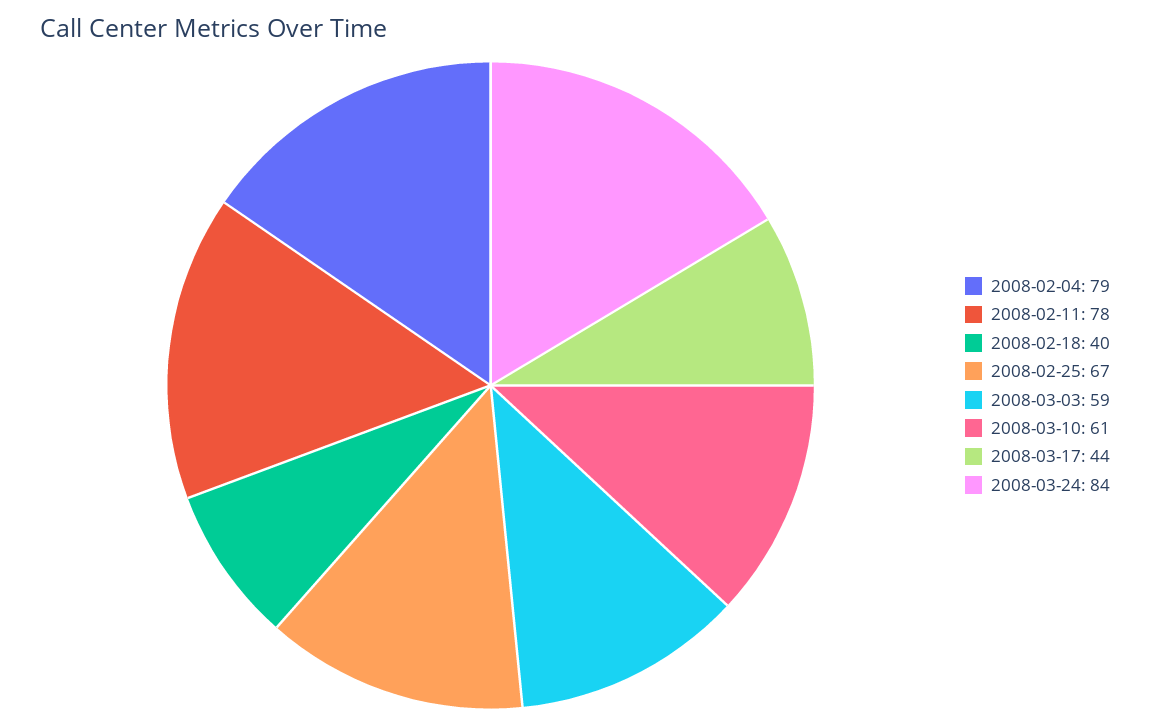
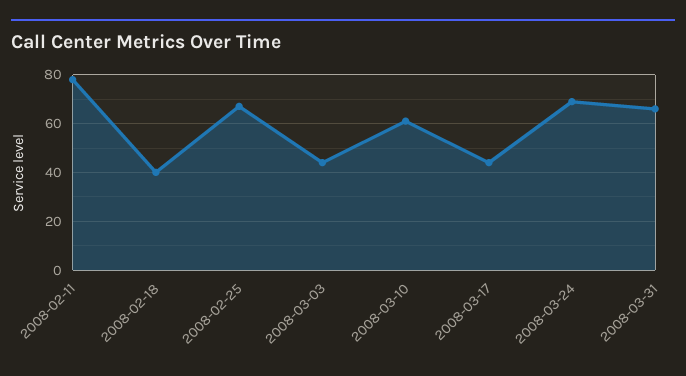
2008-02-04: 79 -> none
2008-03-03: 59 -> 45
2008-03-24: 84 -> 70
2008-03-31: none -> 65

